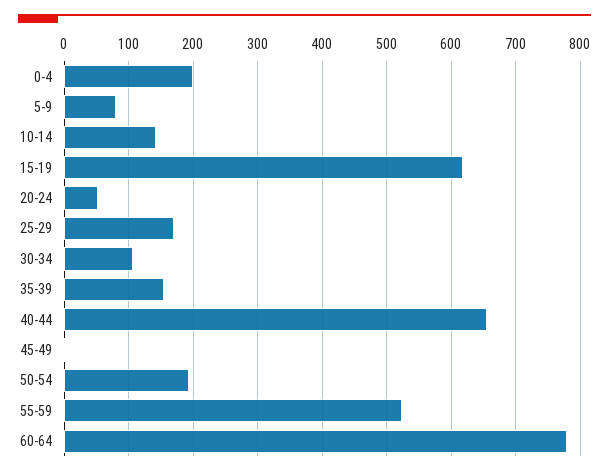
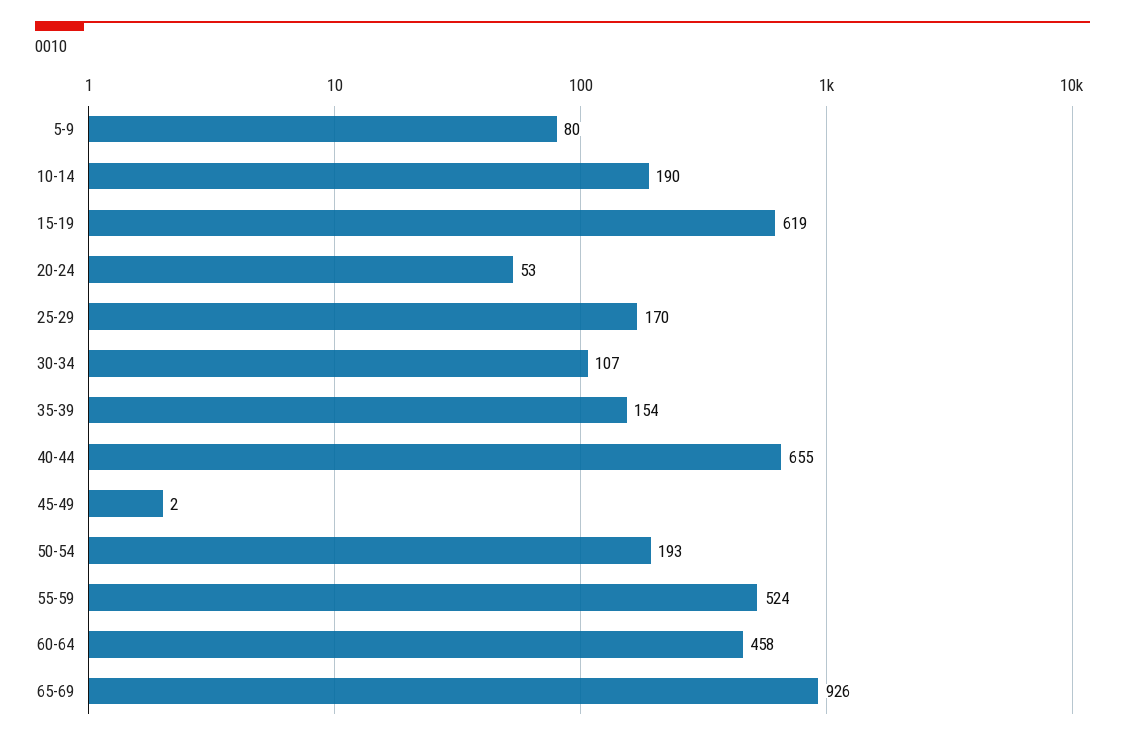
0-4: 200 -> none
10-14: 140 -> 190
60-64: 780 -> 458
65-69: none -> 926

